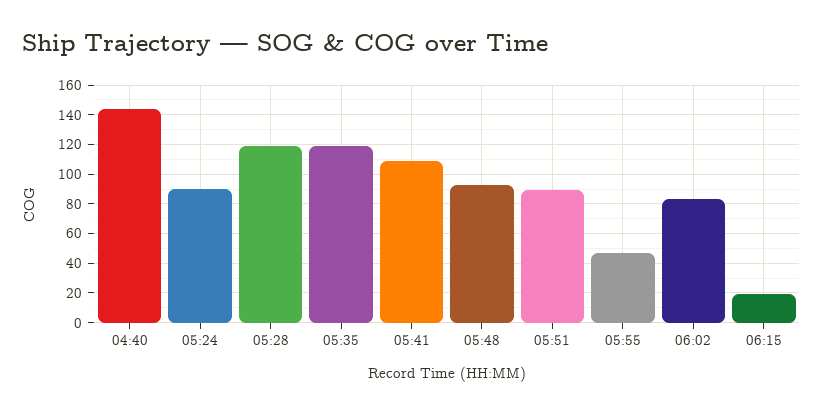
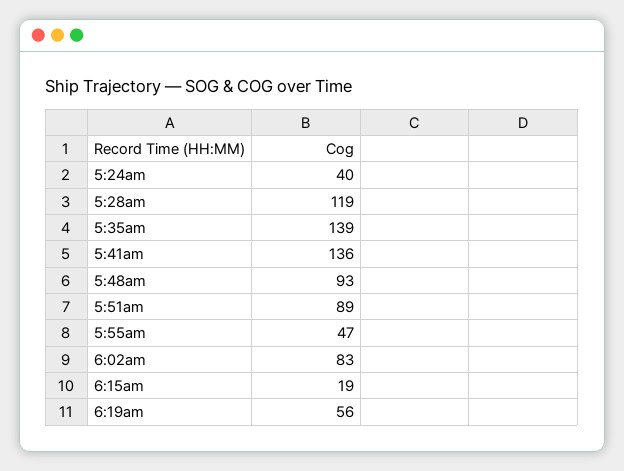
04:40: 145 -> none
05:24: 90 -> 40
05:35: 120 -> 139
05:41: 110 -> 136
6:19am: none -> 56

